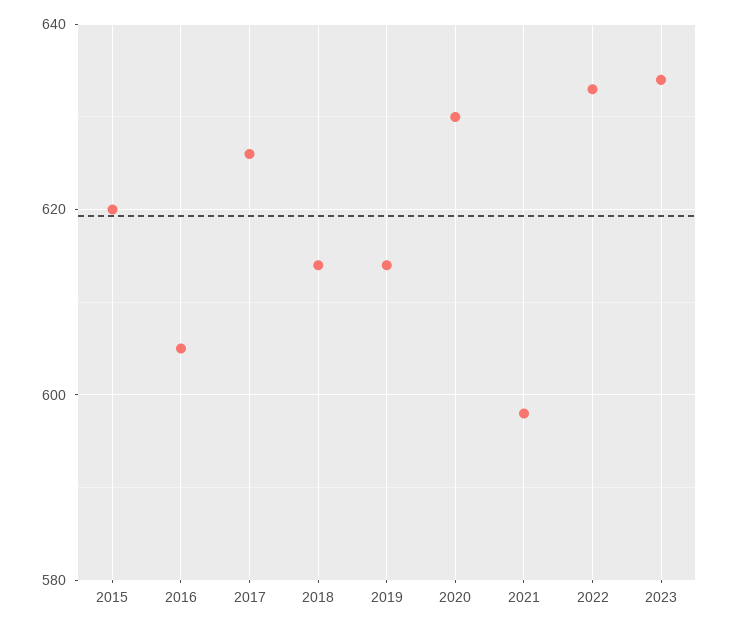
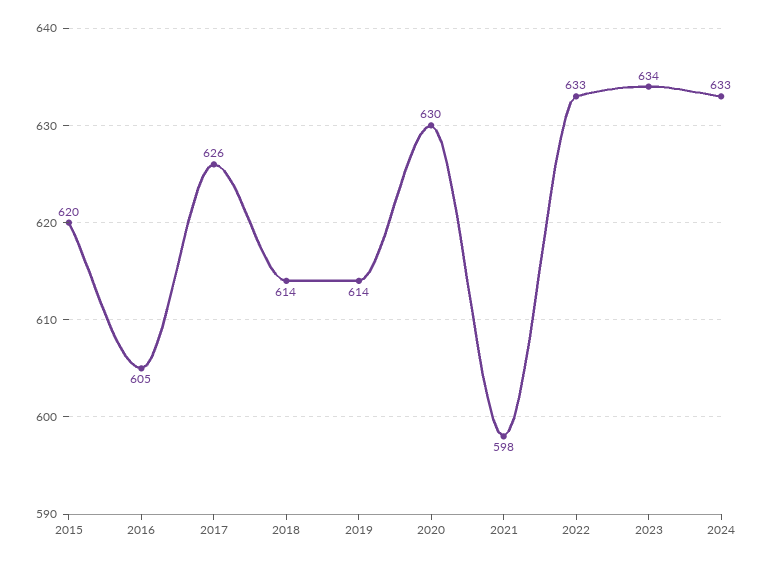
2024: none -> 633

